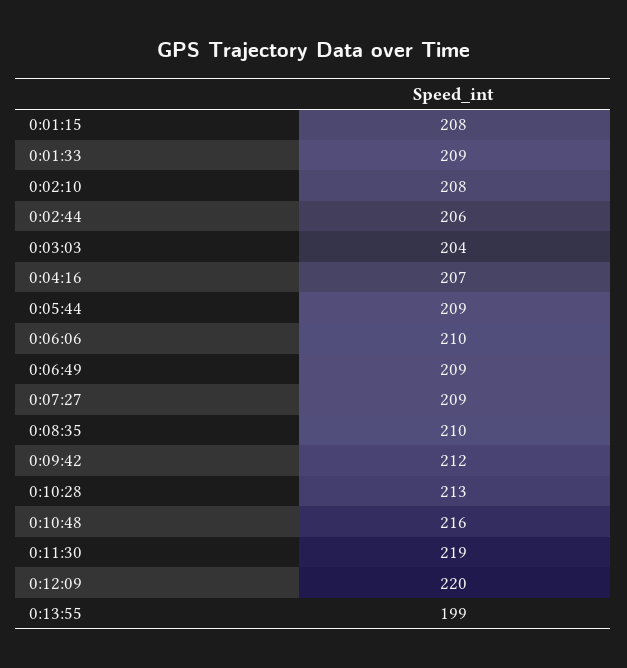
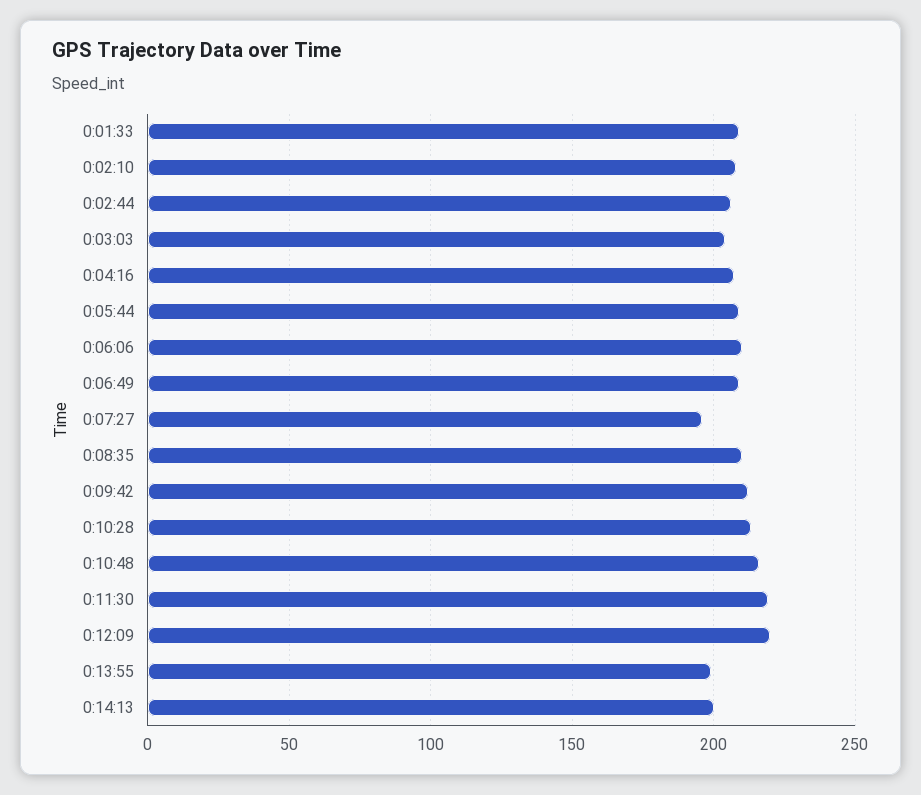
0:01:15: 208 -> none
0:07:27: 209 -> 195
0:14:13: none -> 200

